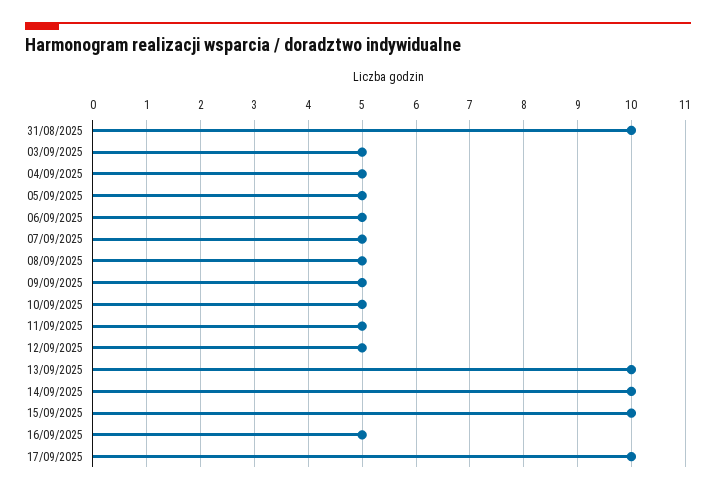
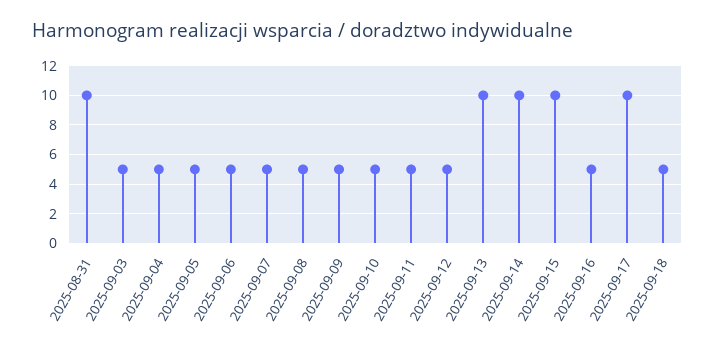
2025-09-18: none -> 5

